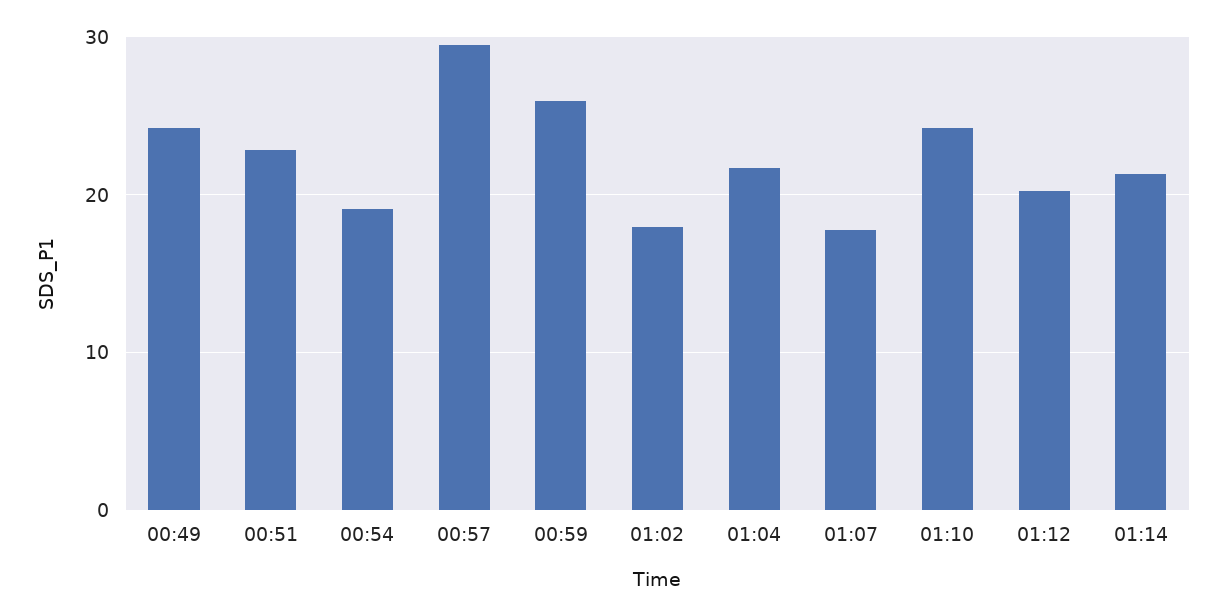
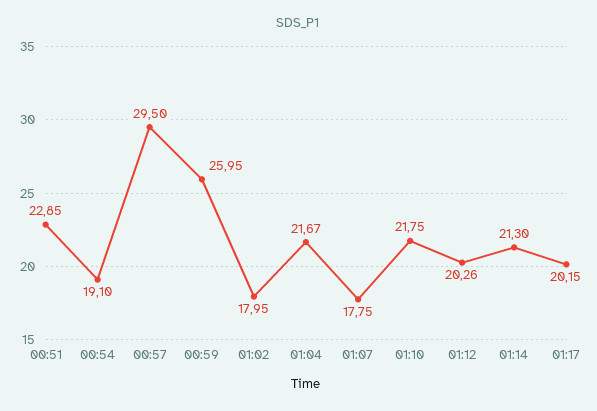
00:49: 24 -> none
01:10: 24 -> 21.75
01:17: none -> 20.15

